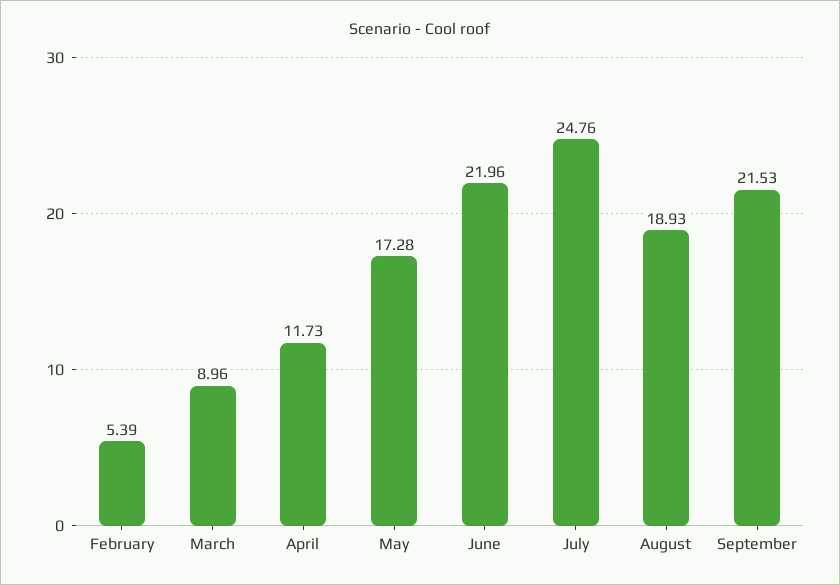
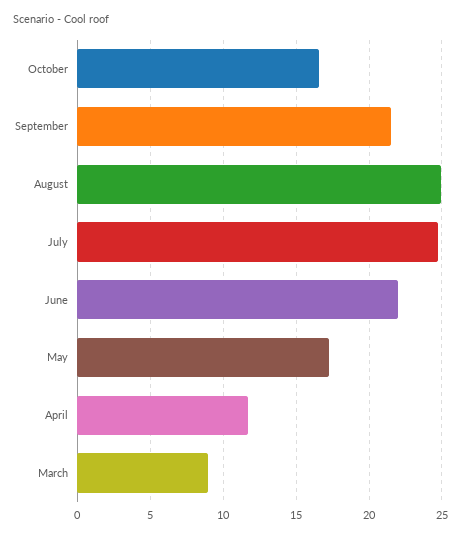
February: 5.39 -> none
August: 18.93 -> 25
October: none -> 16.5

